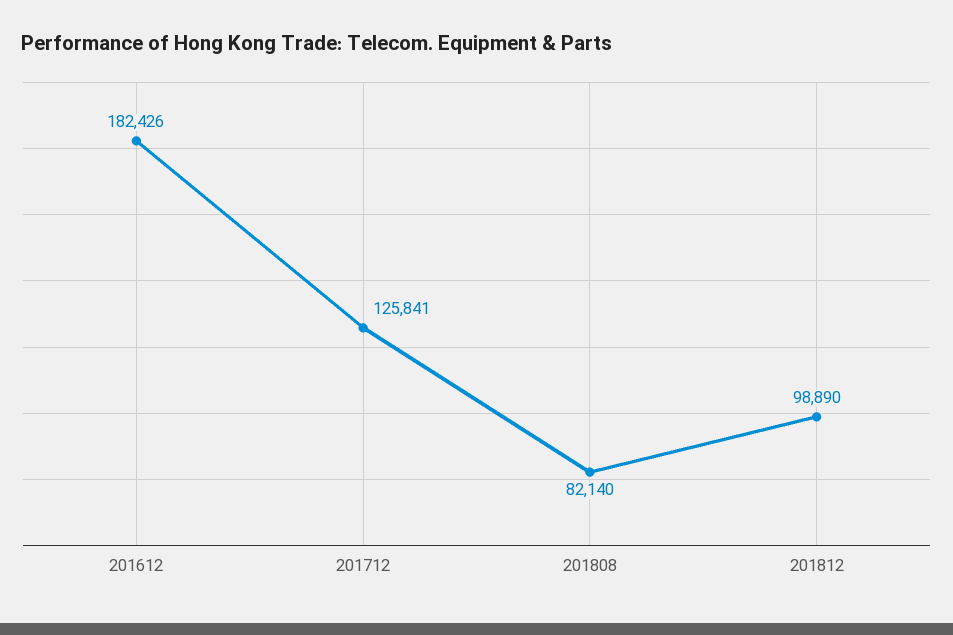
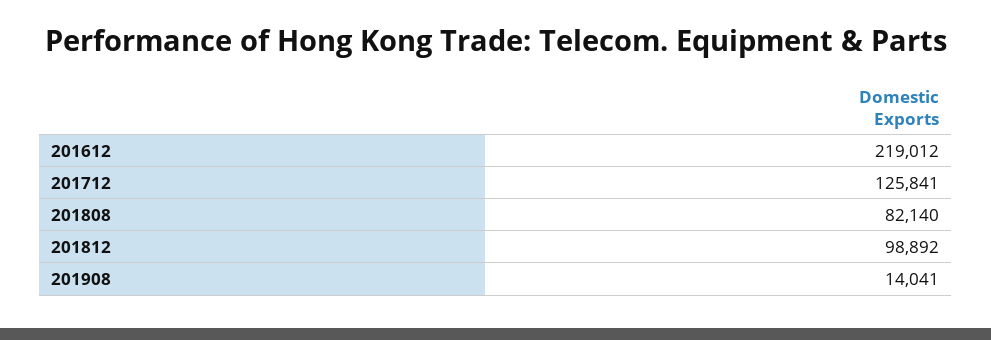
201612: 182426 -> 219012
201812: 98890 -> 98892
201908: none -> 14041

